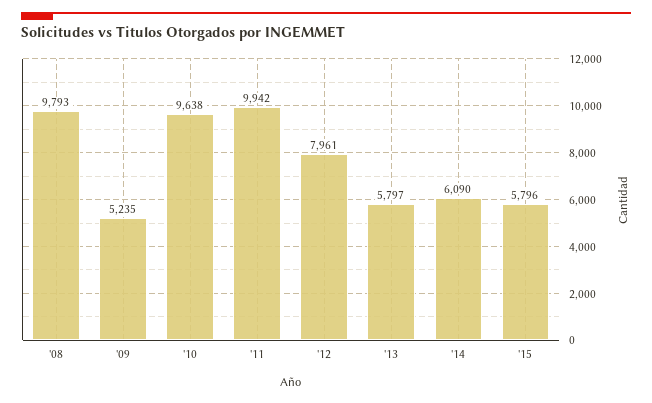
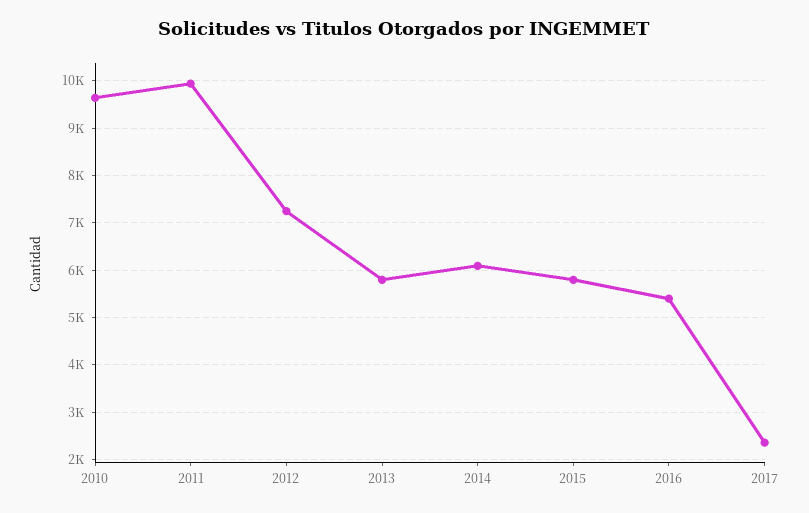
'08: 9793 -> none
'09: 5235 -> none
'12: 7961 -> 7200
2016: none -> 5400
2017: none -> 2400

